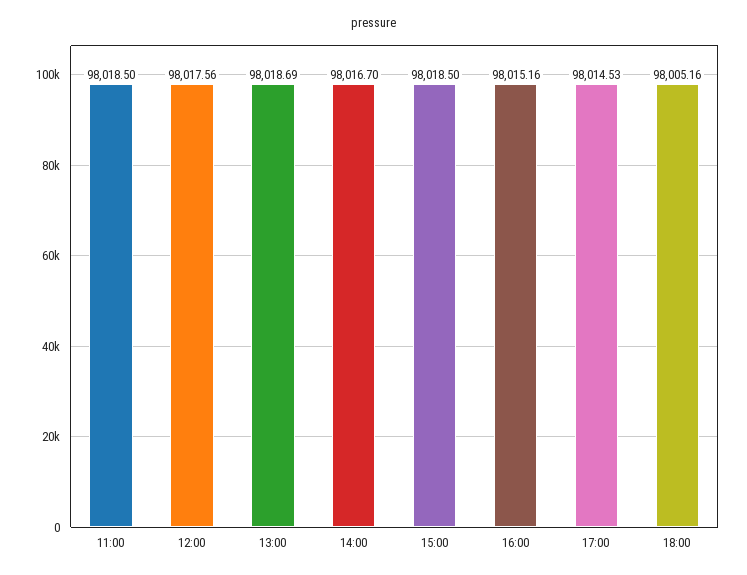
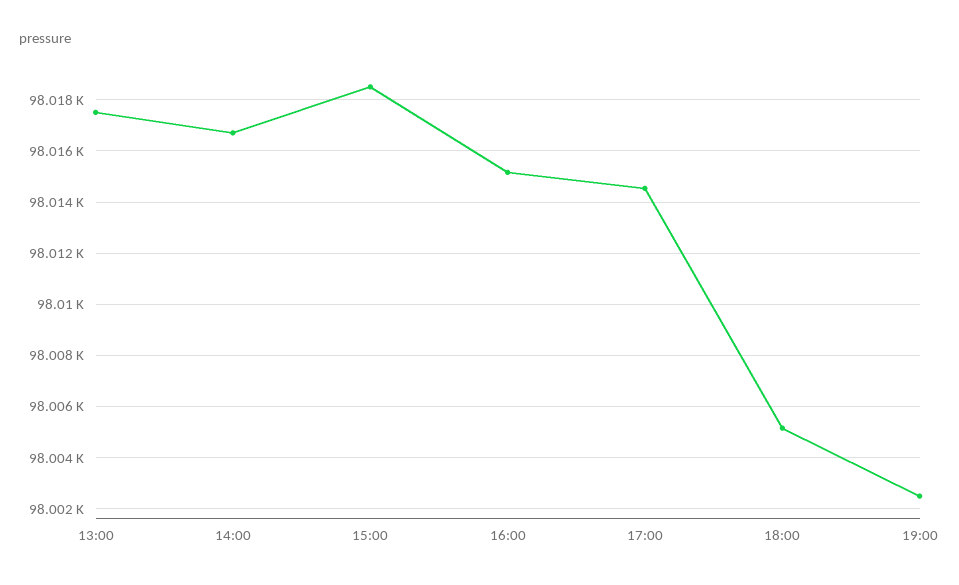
11:00: 98018.5 -> none
12:00: 98017.56 -> none
13:00: 98018.69 -> 98017.5
19:00: none -> 98002.5

